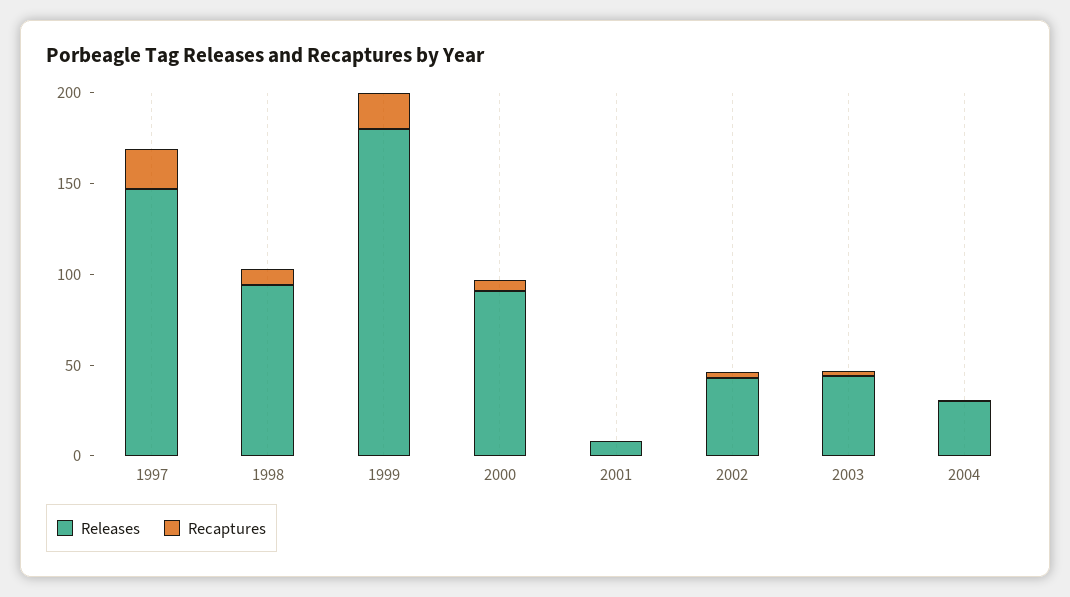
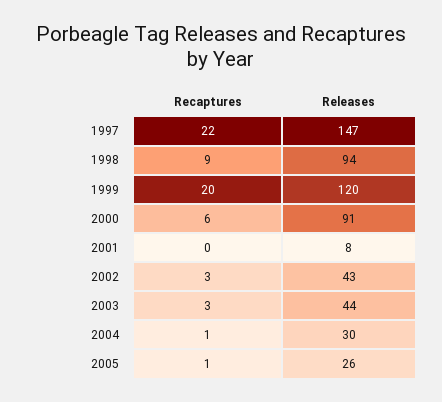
Releases, 1999: 180 -> 120
Recaptures, 2005: none -> 1
Releases, 2005: none -> 26

